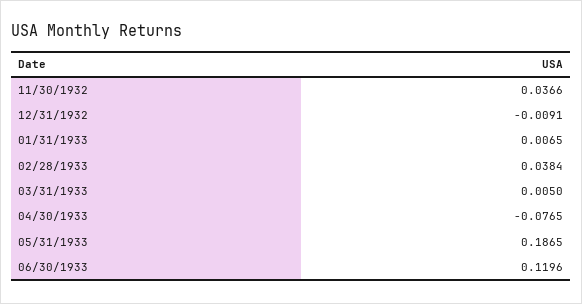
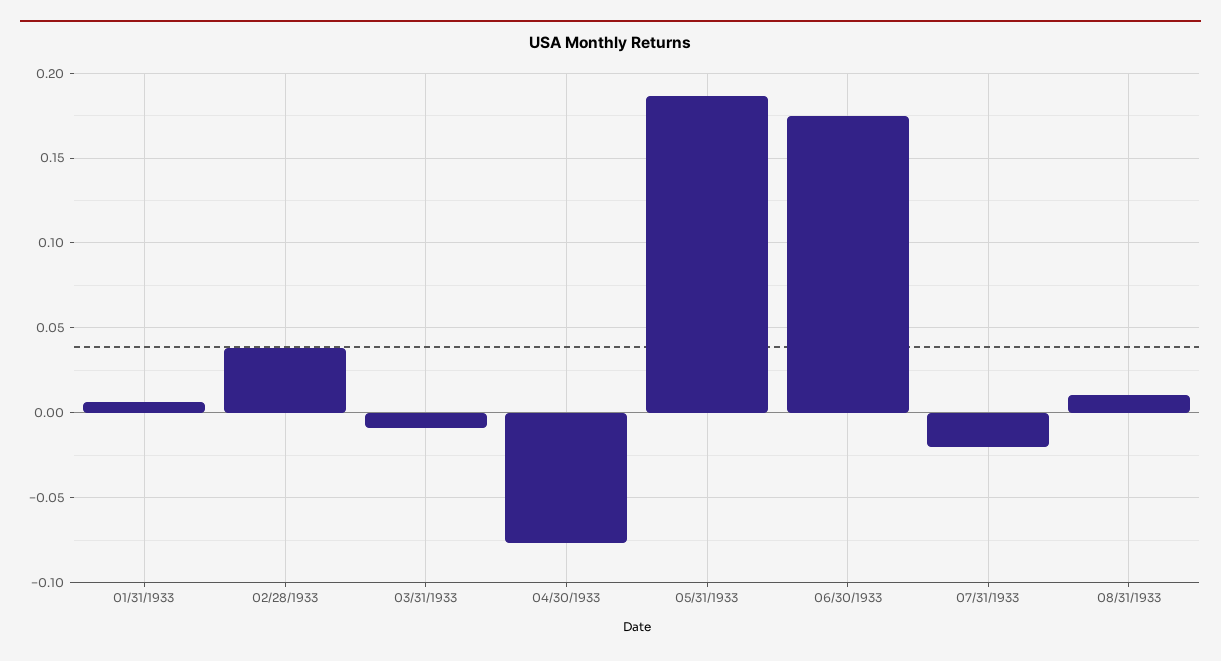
11/30/1932: 0.0366 -> none
12/31/1932: -0.0091 -> none
03/31/1933: 0.005 -> -0.01
06/30/1933: 0.1196 -> 0.175
07/31/1933: none -> -0.02
08/31/1933: none -> 0.01

